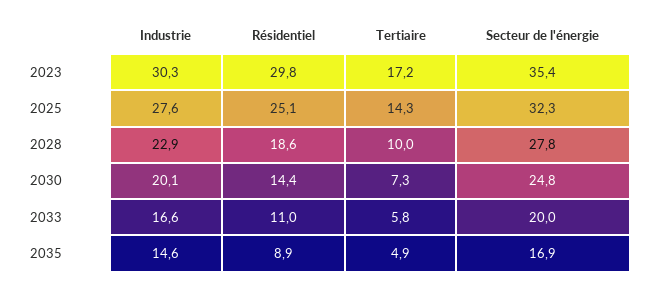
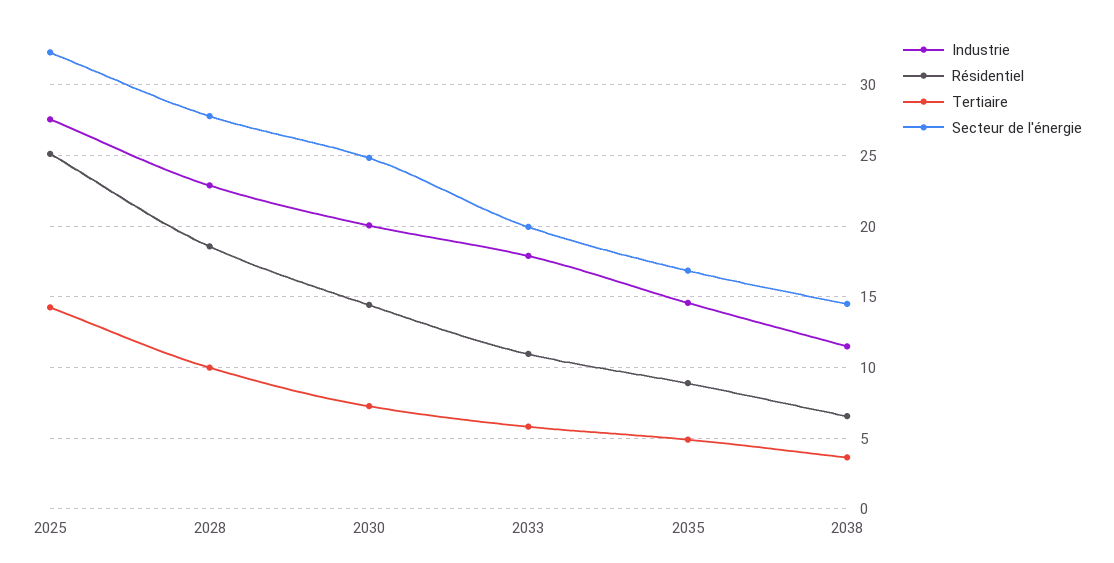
Industrie, 2023: 30.3 -> none
Résidentiel, 2023: 29.8 -> none
Tertiaire, 2023: 17.2 -> none
Secteur de l'énergie, 2023: 35.4 -> none
Industrie, 2033: 16.6 -> 18
Industrie, 2038: none -> 11.5
Résidentiel, 2038: none -> 6.5
Tertiaire, 2038: none -> 3.5
Secteur de l'énergie, 2038: none -> 14.5

